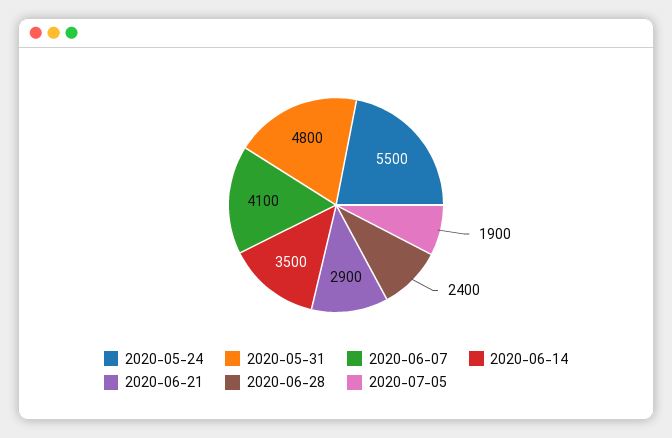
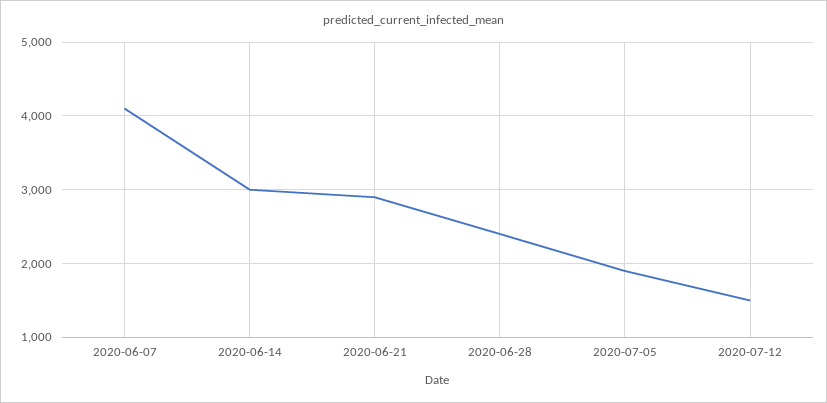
2020-05-24: 5500 -> none
2020-05-31: 4800 -> none
2020-06-14: 3500 -> 3000
2020-07-12: none -> 1500

